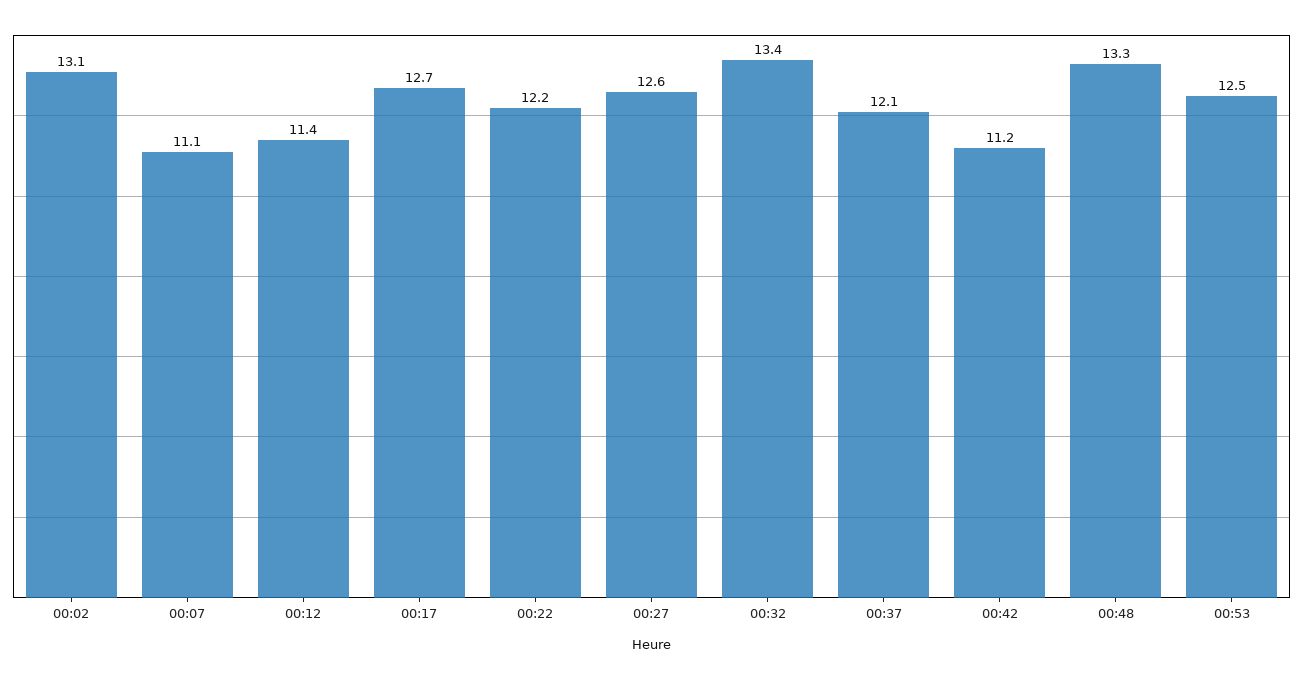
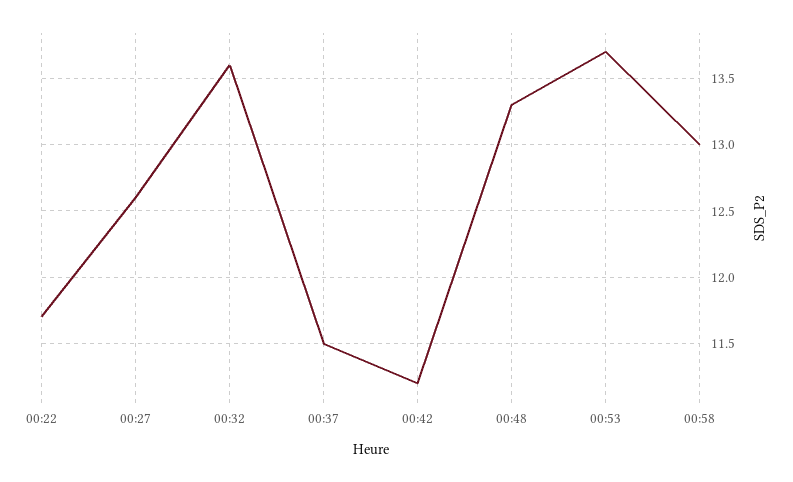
00:02: 13.1 -> none
00:07: 11.1 -> none
00:12: 11.4 -> none
00:17: 12.7 -> none
00:22: 12.2 -> 11.7
00:32: 13.4 -> 13.6
00:37: 12.1 -> 11.5
00:53: 12.5 -> 13.7
00:58: none -> 13

